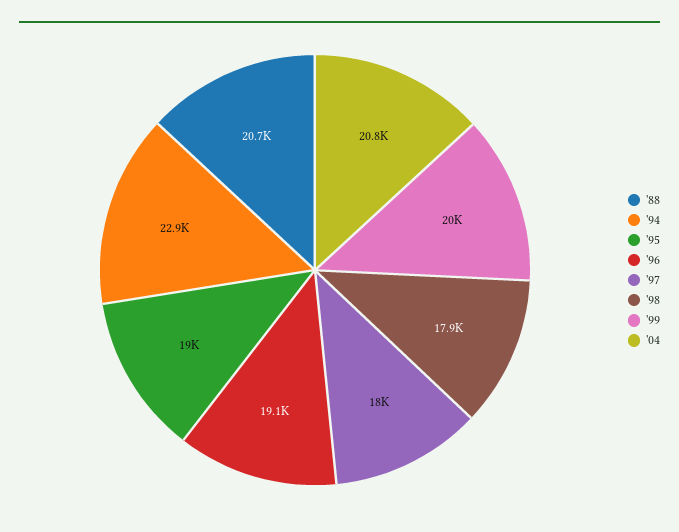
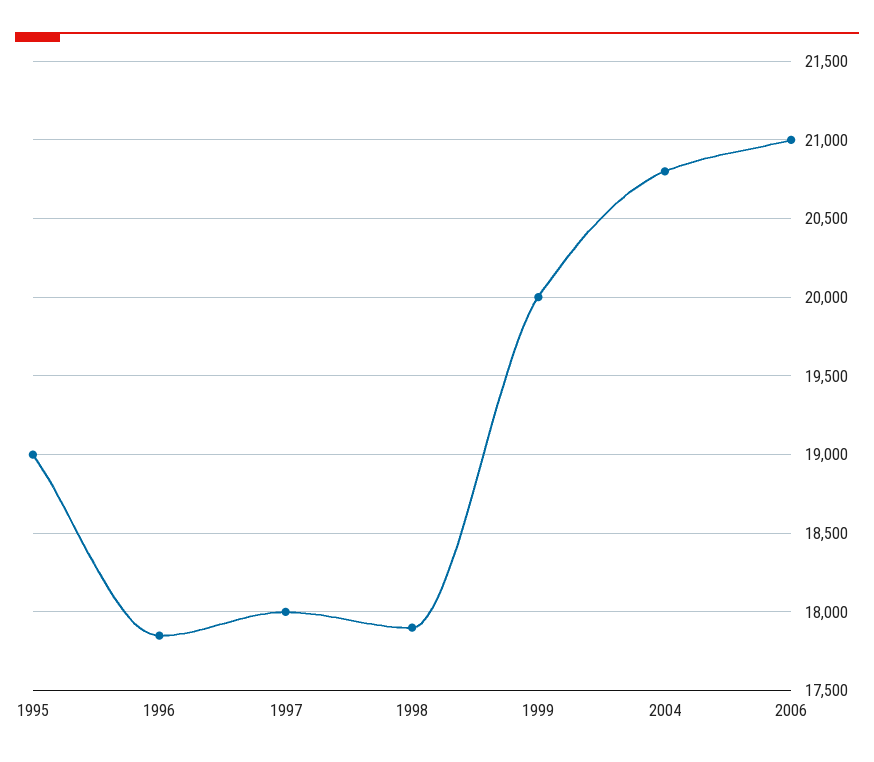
'88: 20700 -> none
'94: 22900 -> none
'96: 19100 -> 17850
2006: none -> 21000

